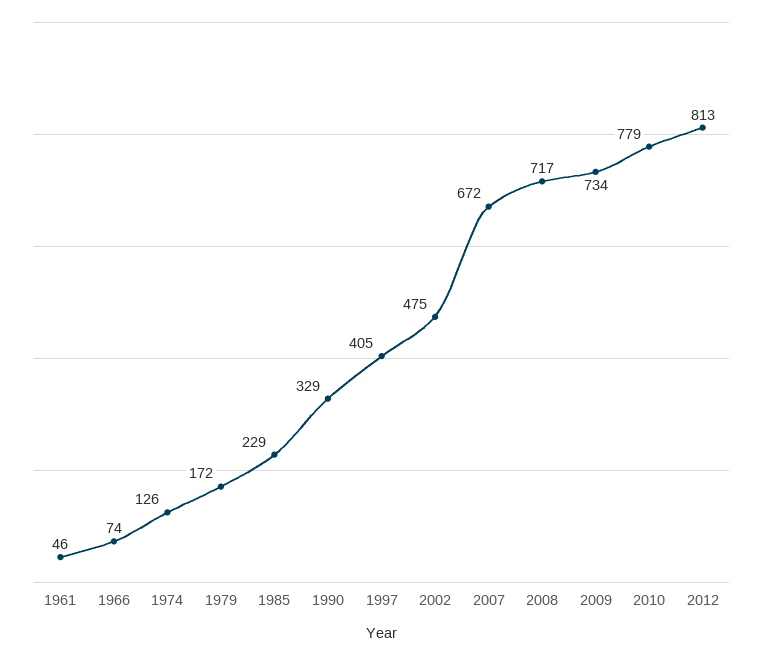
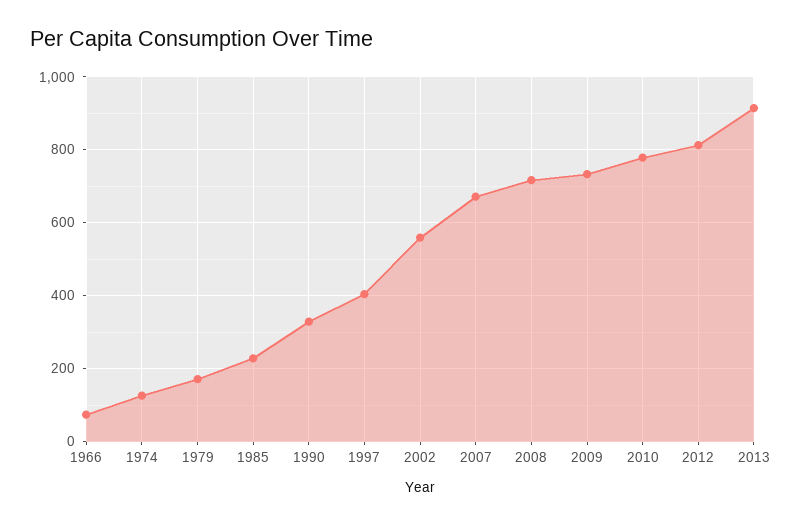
1961: 46 -> none
2002: 475 -> 560
2013: none -> 920

